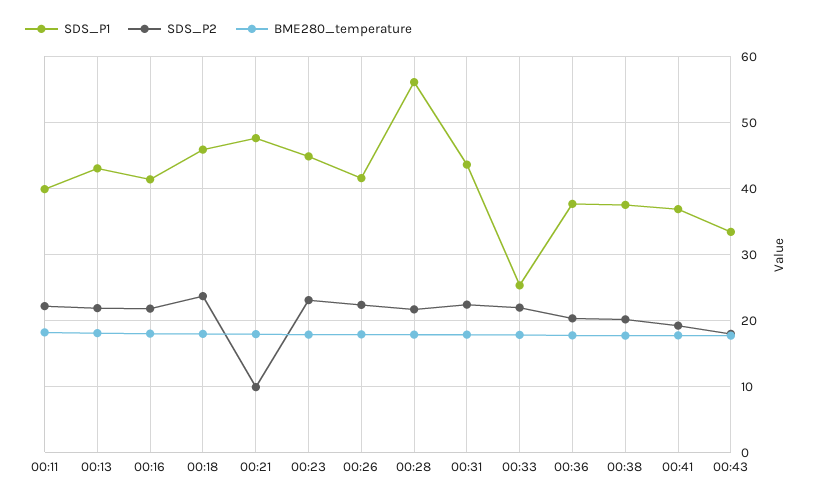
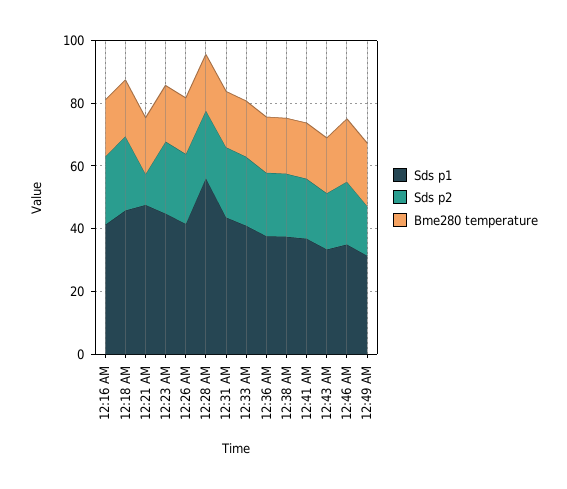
SDS_P1, 00:11: 40 -> none
SDS_P2, 00:11: 22 -> none
BME280_temperature, 00:11: 18 -> none
SDS_P1, 00:13: 43 -> none
SDS_P2, 00:13: 22 -> none
BME280_temperature, 00:13: 18 -> none
SDS_P1, 00:33: 25 -> 40
SDS_P1, 12:46 AM: none -> 35
SDS_P2, 12:46 AM: none -> 20
BME280_temperature, 12:46 AM: none -> 20
SDS_P1, 12:49 AM: none -> 30
SDS_P2, 12:49 AM: none -> 15
BME280_temperature, 12:49 AM: none -> 20

